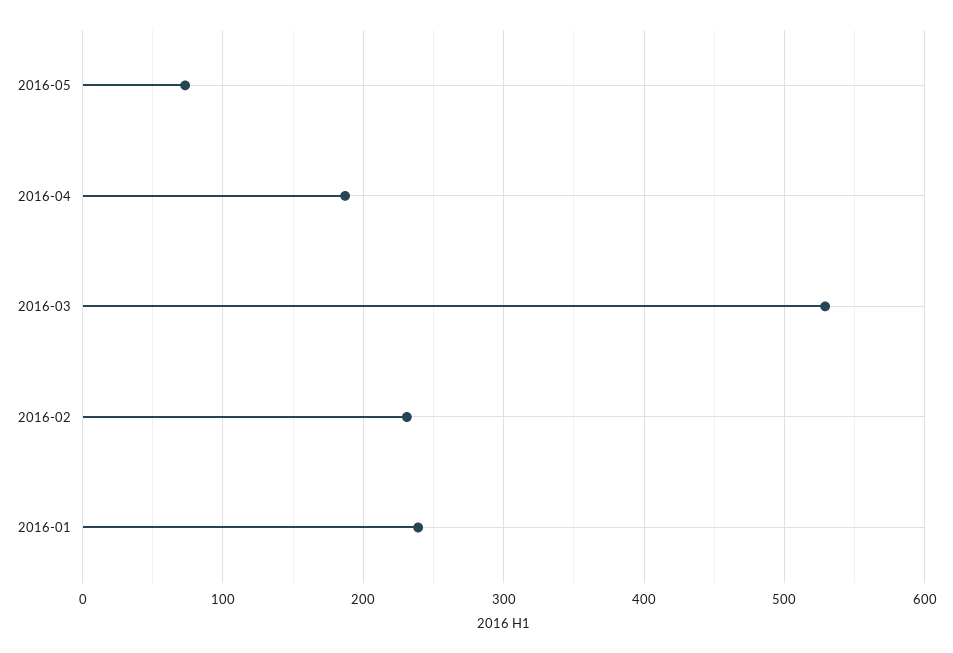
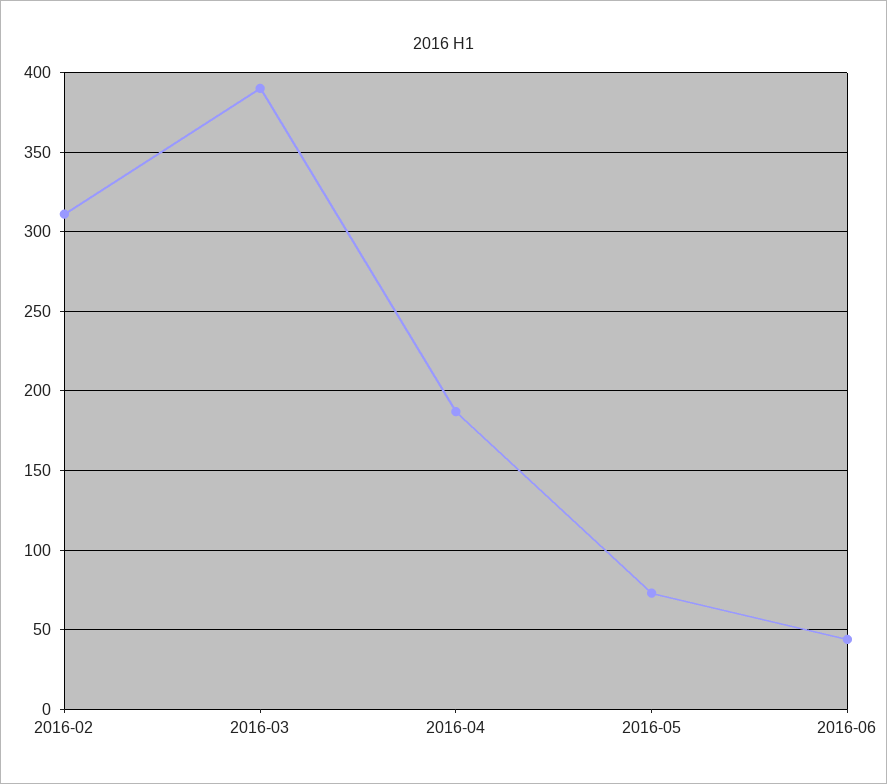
2016-03: 530 -> 390
2016-02: 230 -> 310
2016-01: 240 -> none
2016-06: none -> 45

